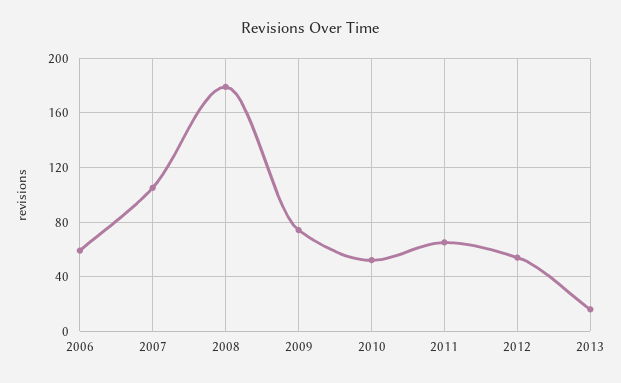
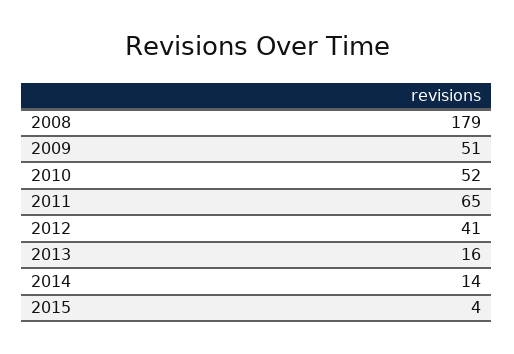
2006: 60 -> none
2007: 105 -> none
2009: 75 -> 51
2012: 55 -> 41
2014: none -> 14
2015: none -> 4

